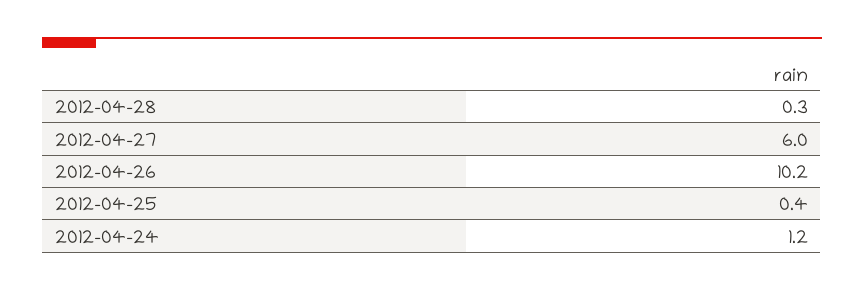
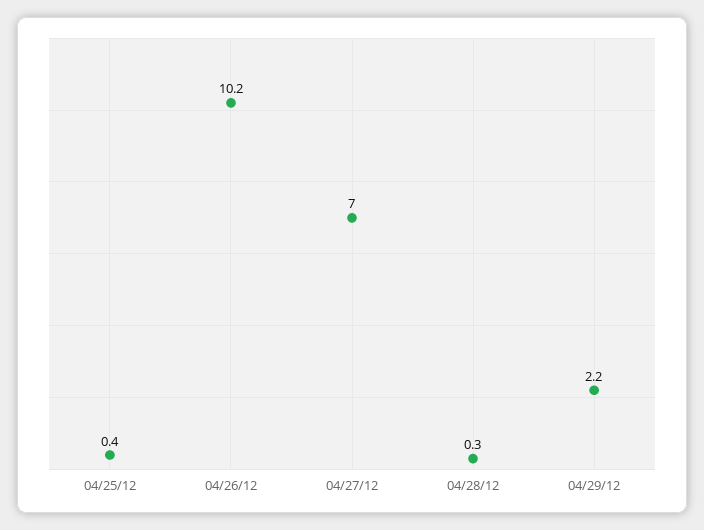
2012-04-27: 6 -> 7
2012-04-24: 1.2 -> none
04/29/12: none -> 2.2

